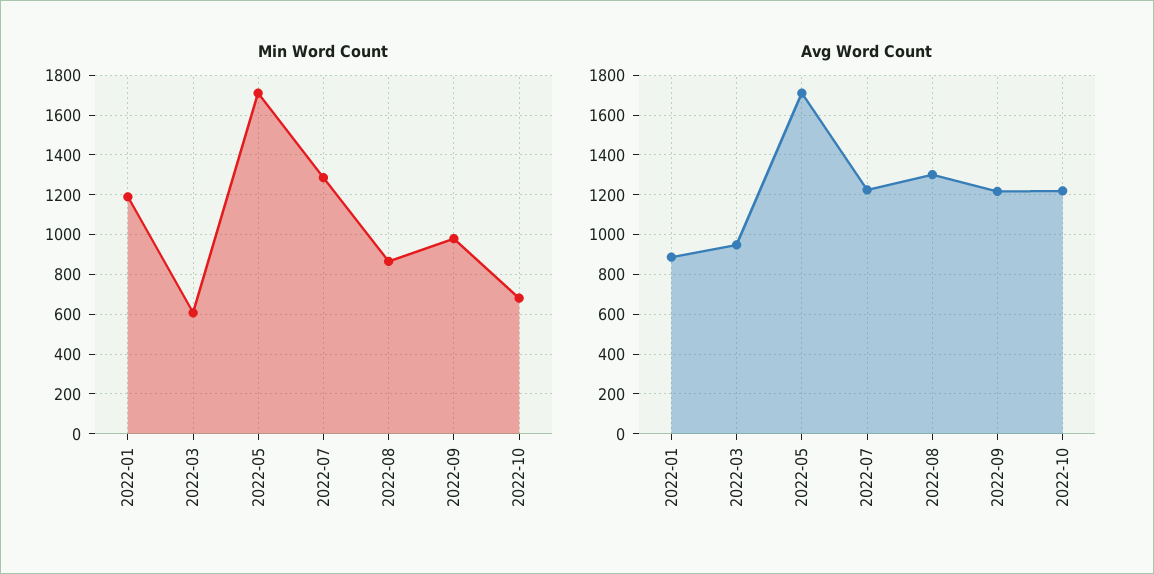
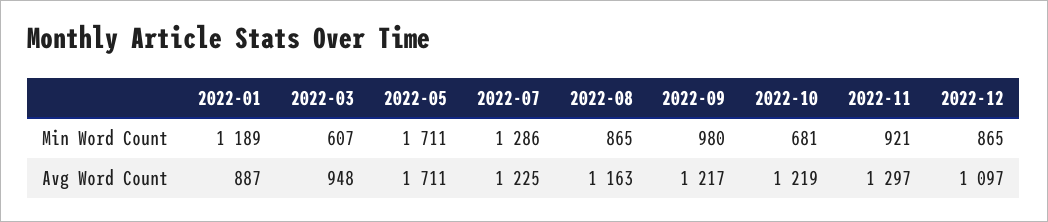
Avg Word Count, 2022-08: 1300 -> 1163
Min Word Count, 2022-11: none -> 921
Min Word Count, 2022-12: none -> 865
Avg Word Count, 2022-11: none -> 1297
Avg Word Count, 2022-12: none -> 1097

